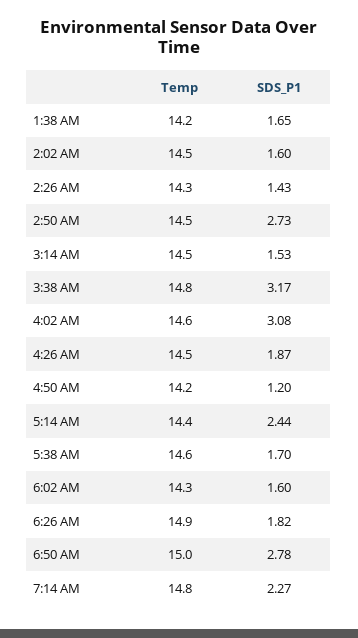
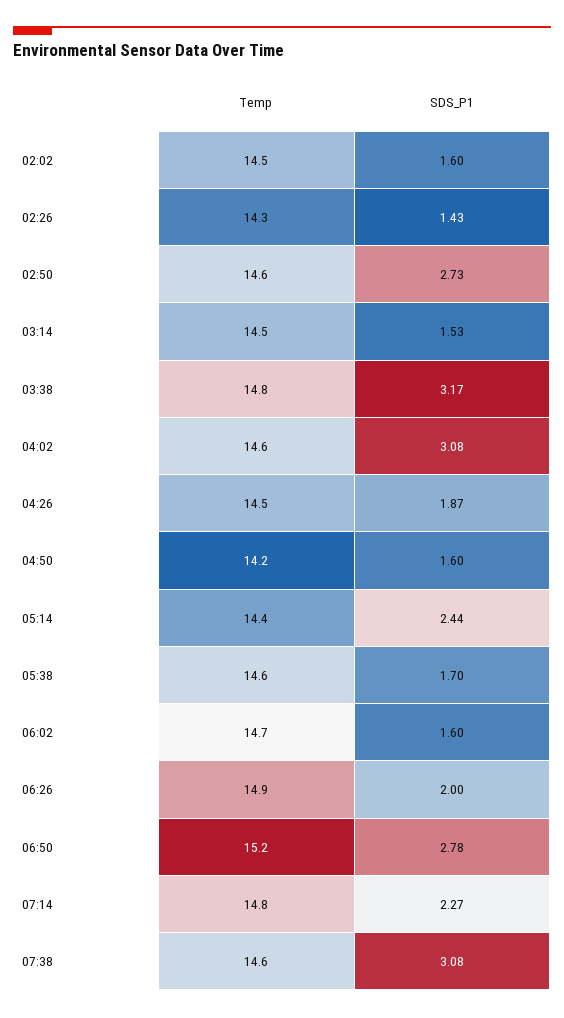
Temp, 1:38 AM: 14.2 -> none
SDS_P1, 1:38 AM: 1.65 -> none
Temp, 2:50 AM: 14.5 -> 14.6
SDS_P1, 4:50 AM: 1.2 -> 1.6
Temp, 6:02 AM: 14.3 -> 14.7
SDS_P1, 6:26 AM: 1.82 -> 2
Temp, 6:50 AM: 15 -> 15.2
Temp, 07:38: none -> 14.6
SDS_P1, 07:38: none -> 3.08

